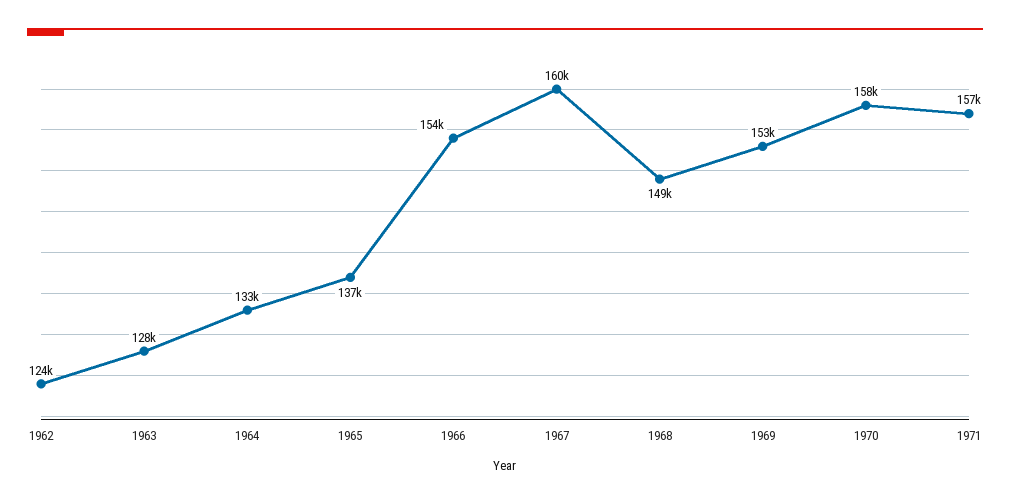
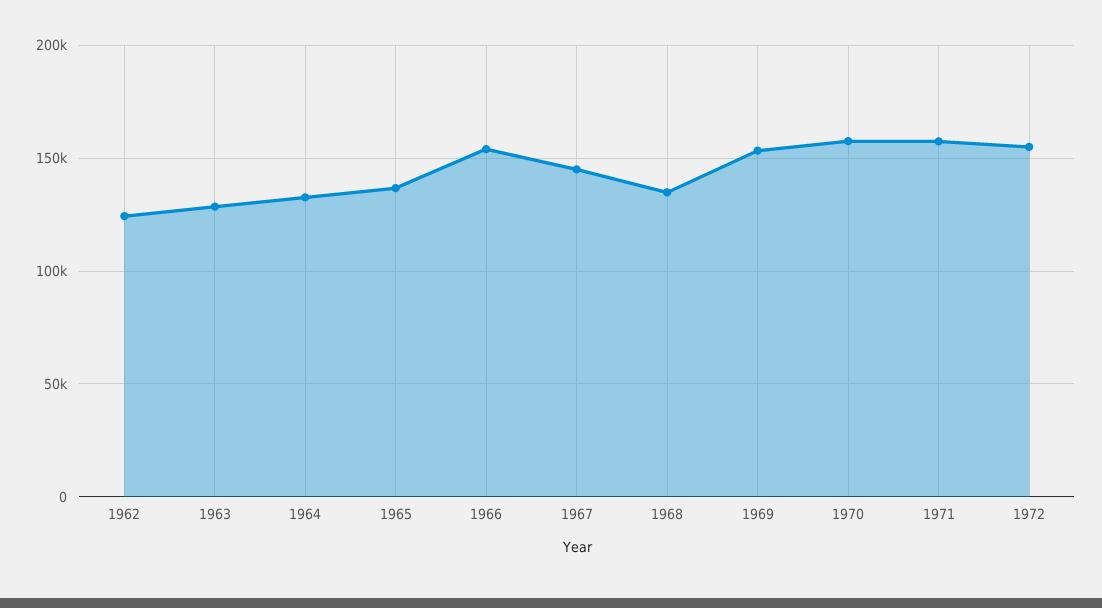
1967: 160000 -> 145000
1968: 149000 -> 135000
1972: none -> 155000

